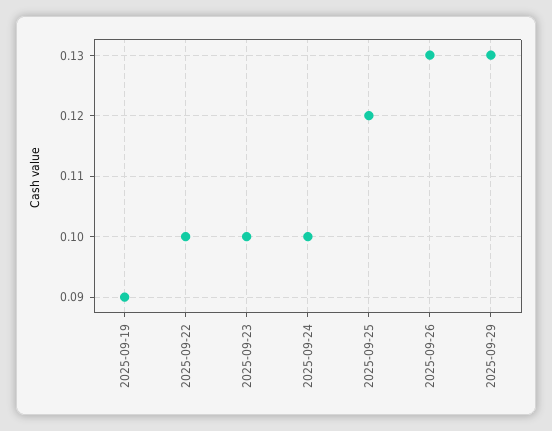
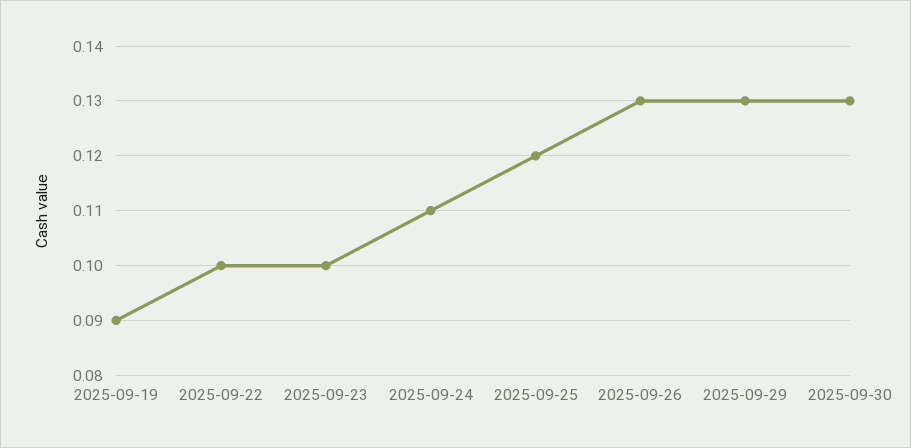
2025-09-24: 0.1 -> 0.11
2025-09-30: none -> 0.13

